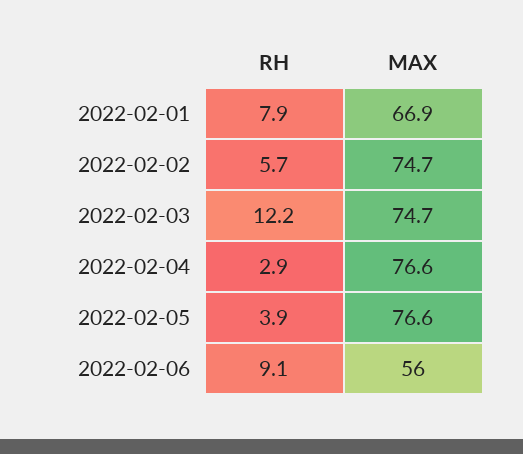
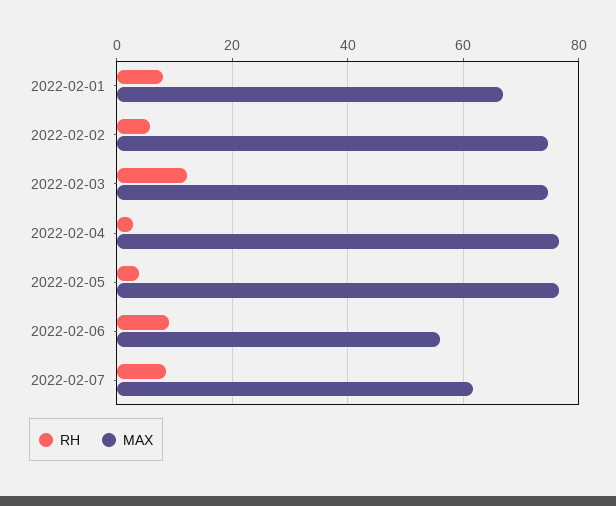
RH, 2022-02-07: none -> 8
MAX, 2022-02-07: none -> 62

